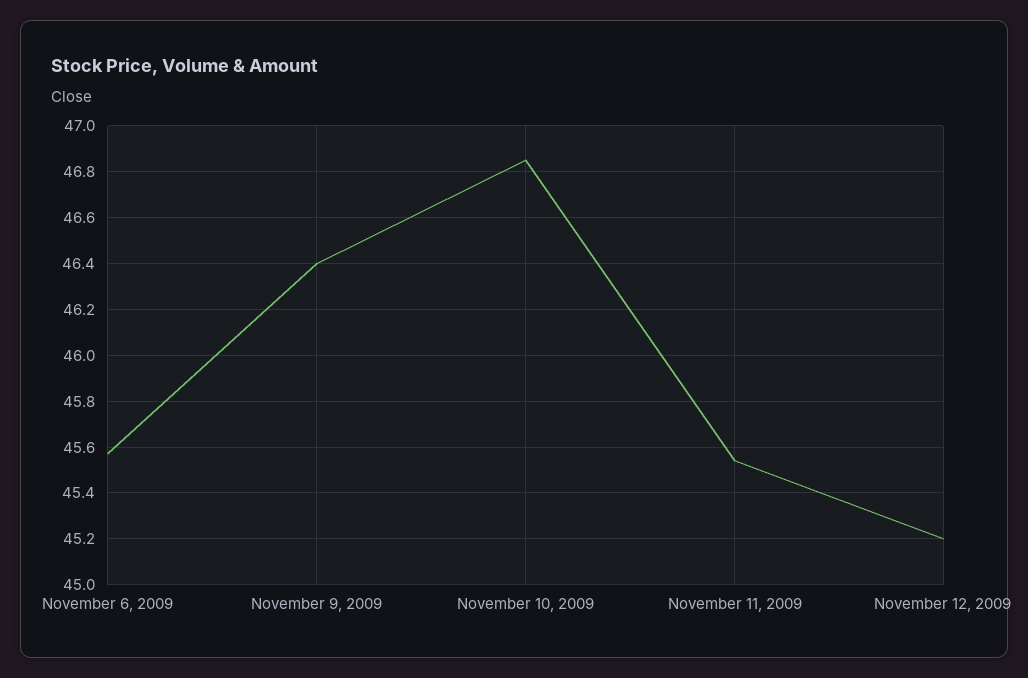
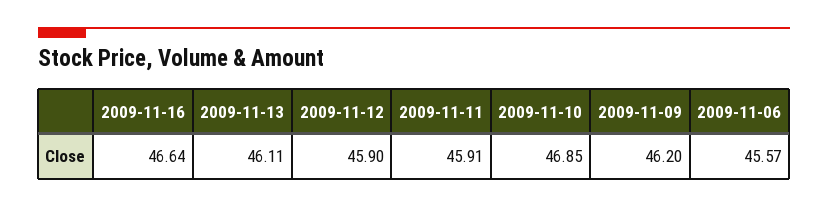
November 9, 2009: 46.4 -> 46.2
November 11, 2009: 45.55 -> 45.91
November 12, 2009: 45.2 -> 45.9
2009-11-16: none -> 46.64
2009-11-13: none -> 46.11

